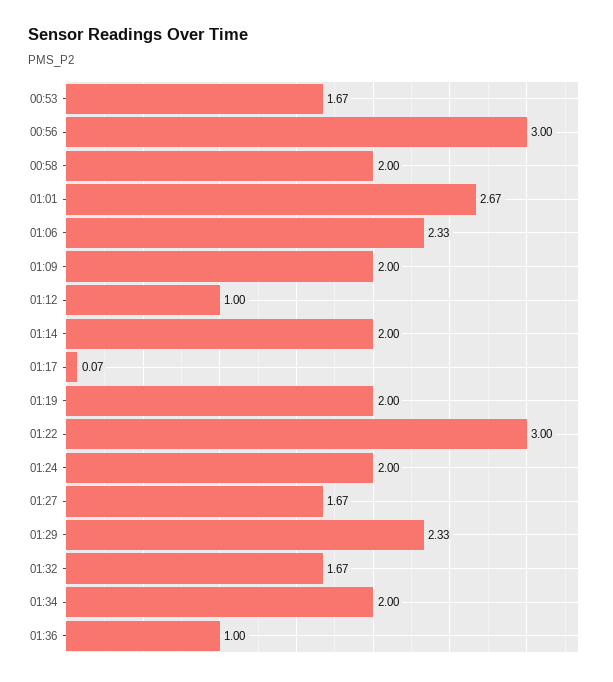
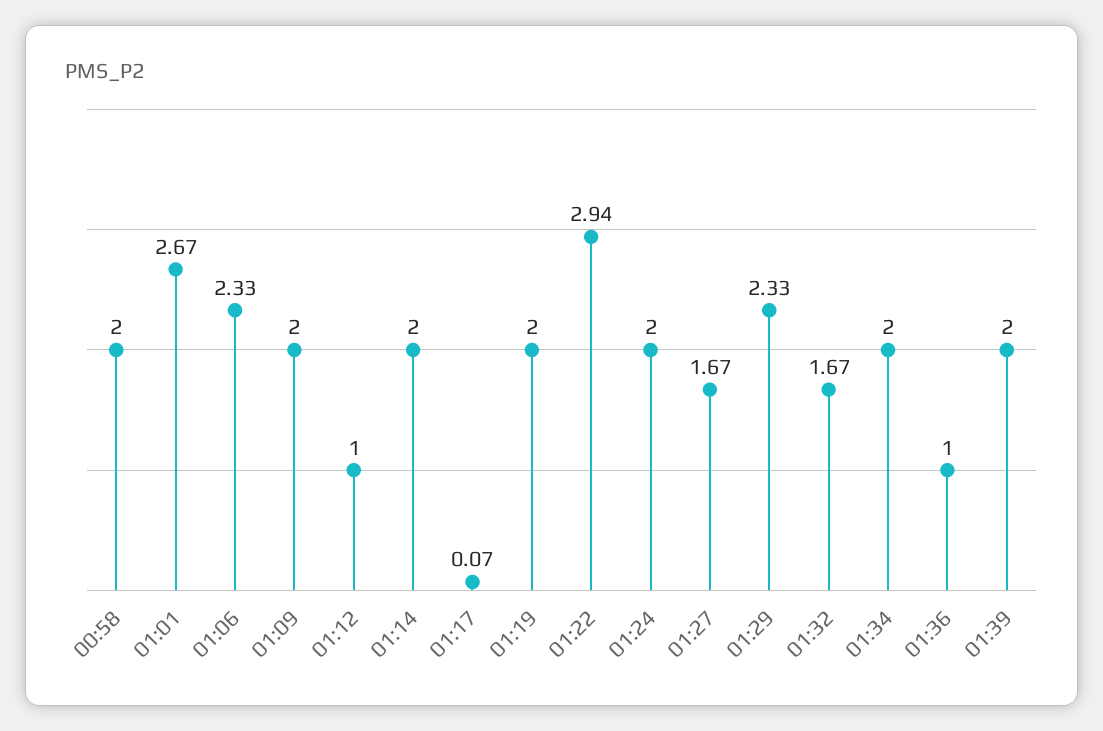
00:53: 1.67 -> none
00:56: 3 -> none
01:22: 3 -> 2.94
01:39: none -> 2

